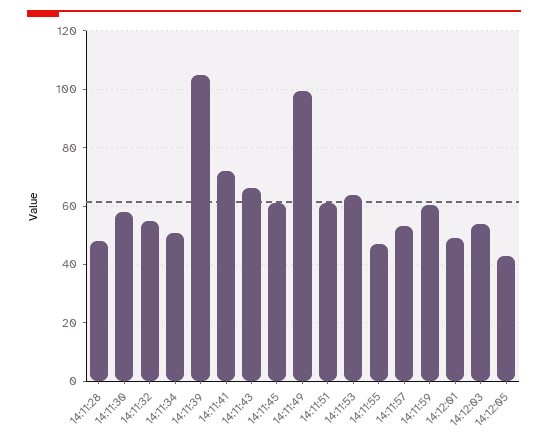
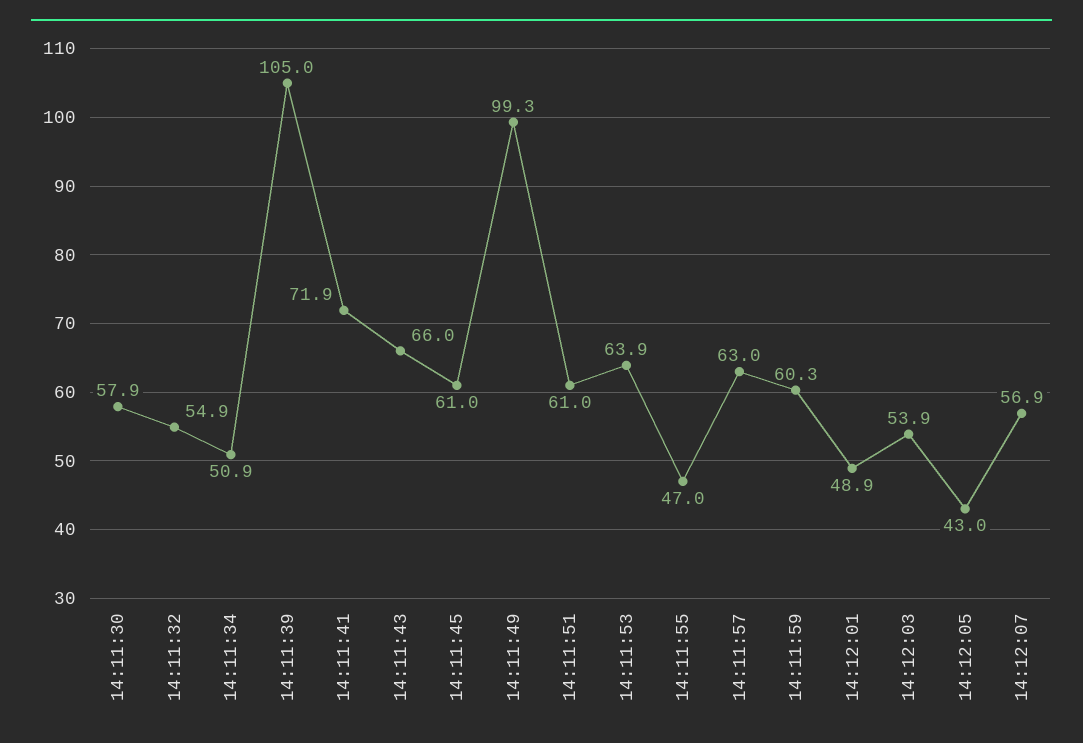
14:11:28: 47.5 -> none
14:11:57: 52.5 -> 63
14:12:07: none -> 56.9

